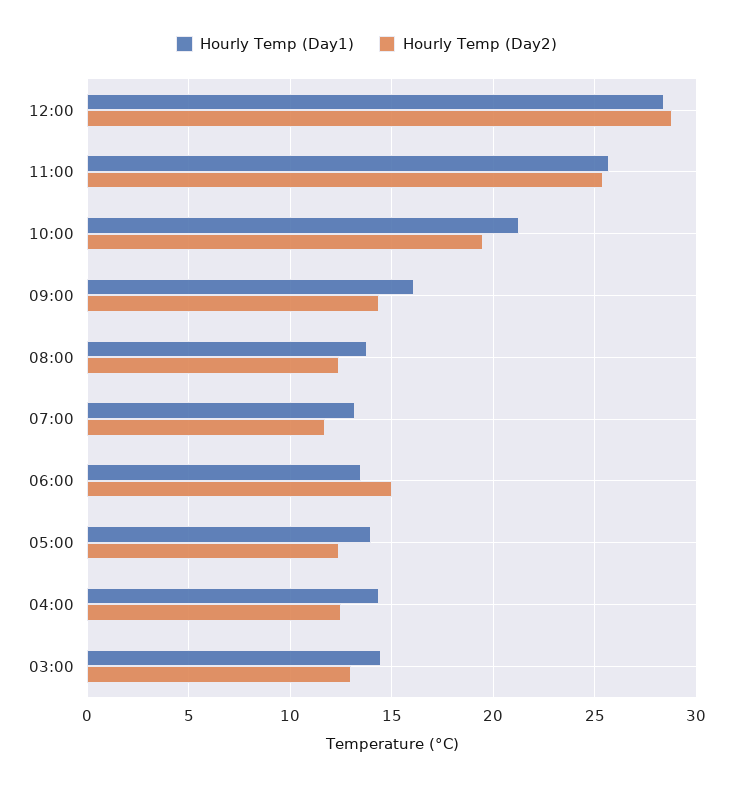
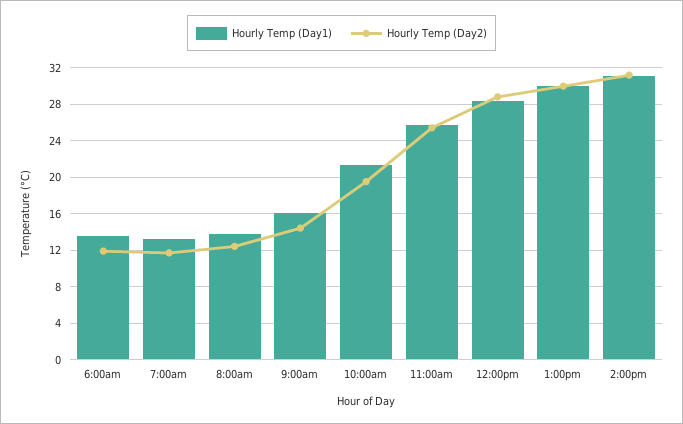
Hourly Temp (Day2), 06:00: 15 -> 12
Hourly Temp (Day1), 05:00: 14 -> none
Hourly Temp (Day2), 05:00: 12.5 -> none
Hourly Temp (Day1), 04:00: 14.5 -> none
Hourly Temp (Day2), 04:00: 12.5 -> none
Hourly Temp (Day1), 03:00: 14.5 -> none
Hourly Temp (Day2), 03:00: 13 -> none
Hourly Temp (Day1), 1:00pm: none -> 30
Hourly Temp (Day2), 1:00pm: none -> 30
Hourly Temp (Day1), 2:00pm: none -> 31
Hourly Temp (Day2), 2:00pm: none -> 31

